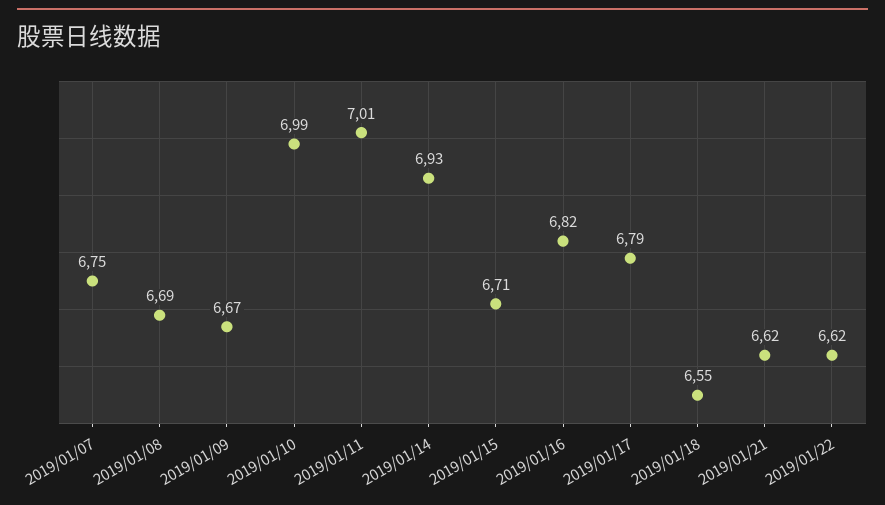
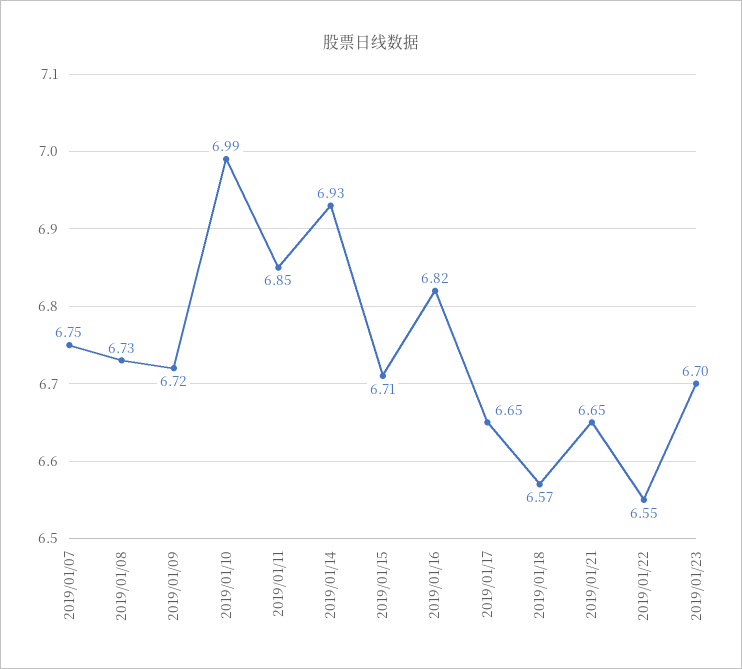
2019/01/08: 6.69 -> 6.73
2019/01/09: 6.67 -> 6.72
2019/01/11: 7.01 -> 6.85
2019/01/17: 6.79 -> 6.65
2019/01/18: 6.55 -> 6.57
2019/01/21: 6.62 -> 6.65
2019/01/22: 6.62 -> 6.55
2019/01/23: none -> 6.7

